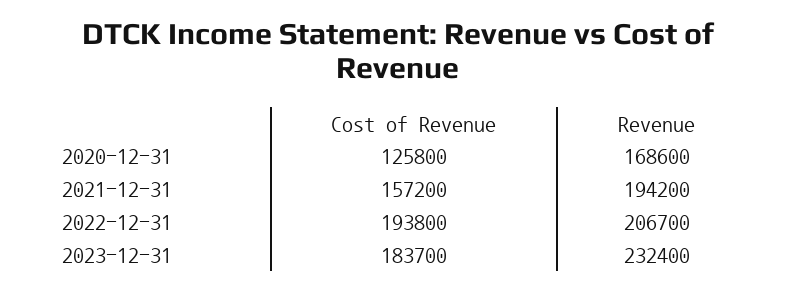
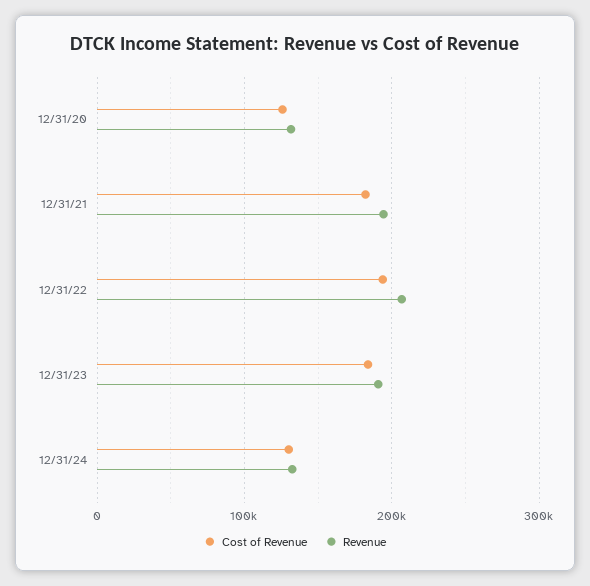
Revenue, 2020-12-31: 168600 -> 130000
Cost of Revenue, 2021-12-31: 157200 -> 180000
Revenue, 2023-12-31: 232400 -> 190000
Cost of Revenue, 12/31/24: none -> 130000
Revenue, 12/31/24: none -> 130000

